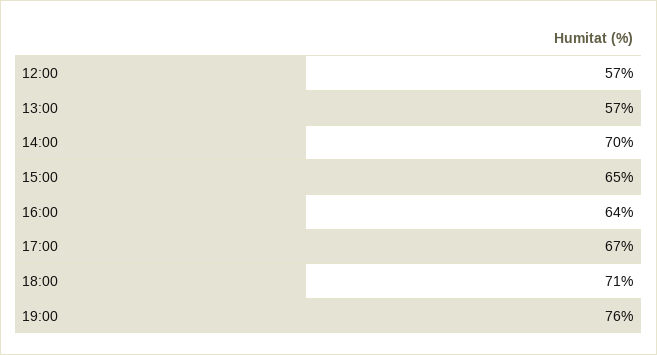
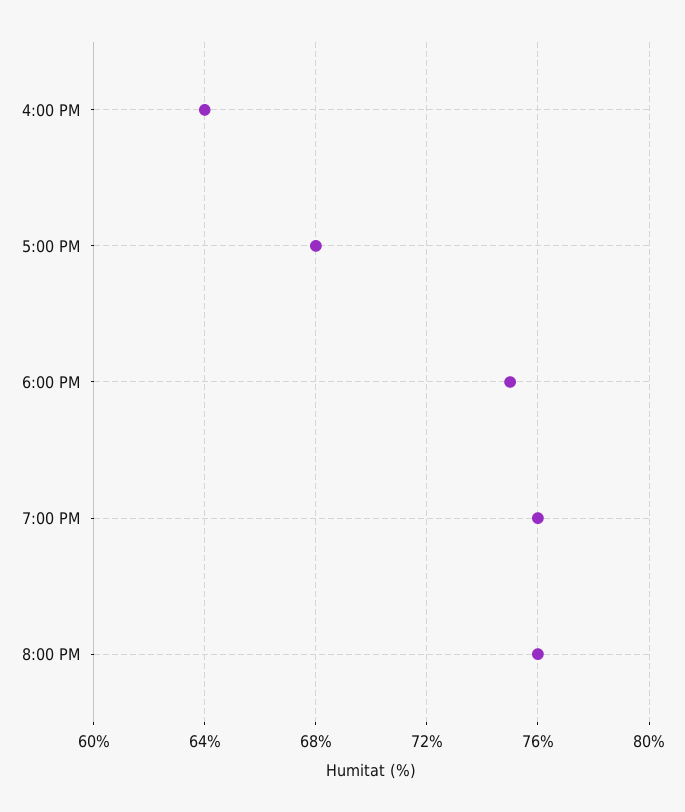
12:00: 57 -> none
13:00: 57 -> none
14:00: 70 -> none
15:00: 65 -> none
17:00: 67 -> 68
18:00: 71 -> 75
8:00 PM: none -> 76

